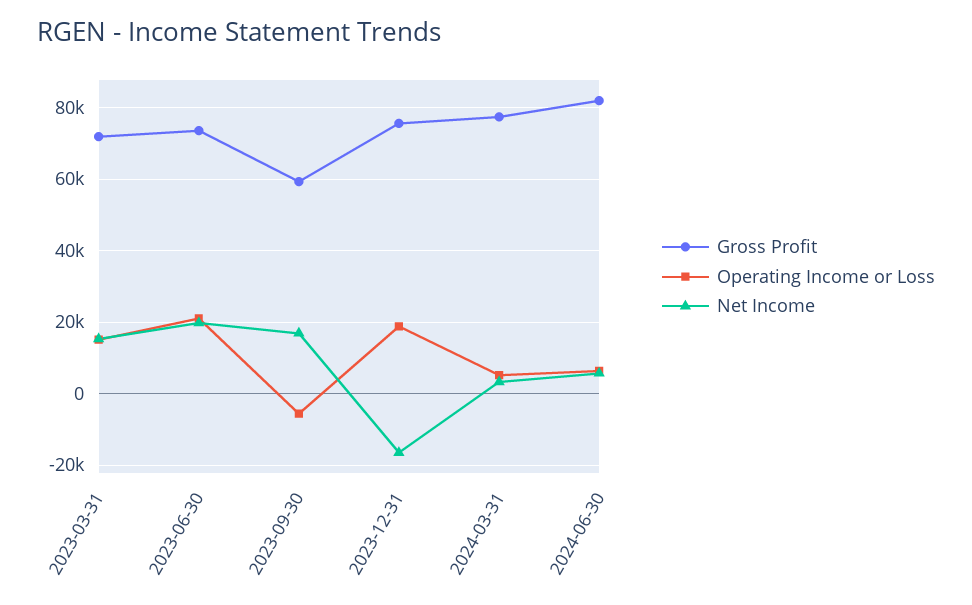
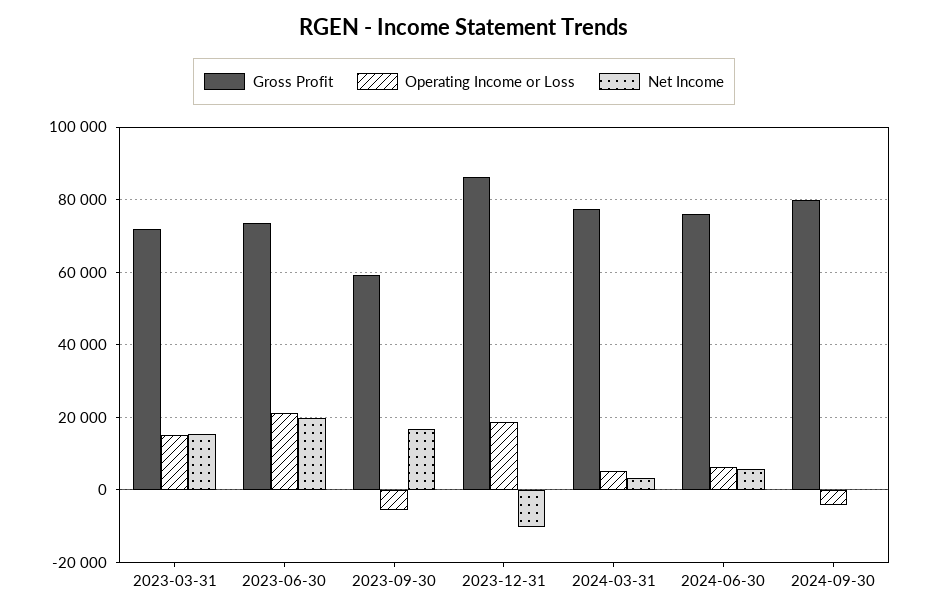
Gross Profit, 2023-12-31: 76000 -> 86000
Net Income, 2023-12-31: -16000 -> -10000
Gross Profit, 2024-06-30: 82000 -> 76000
Gross Profit, 2024-09-30: none -> 80000
Operating Income or Loss, 2024-09-30: none -> -4000
Net Income, 2024-09-30: none -> 0

